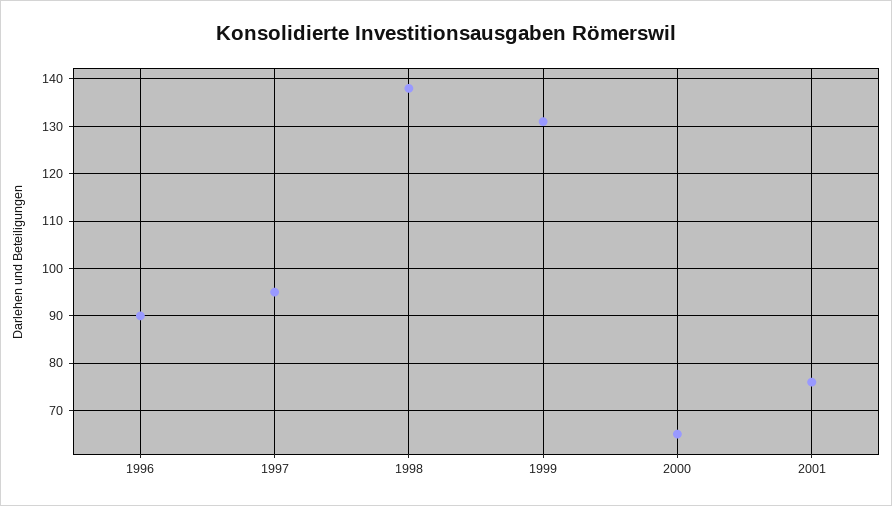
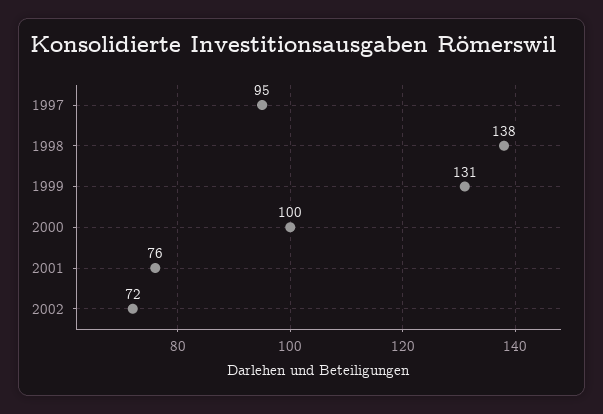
1996: 90 -> none
2000: 65 -> 100
2002: none -> 72

